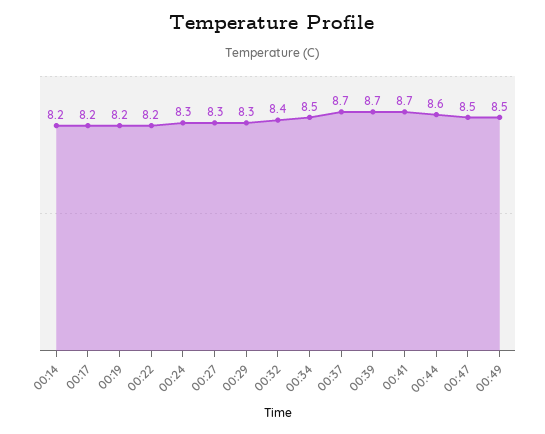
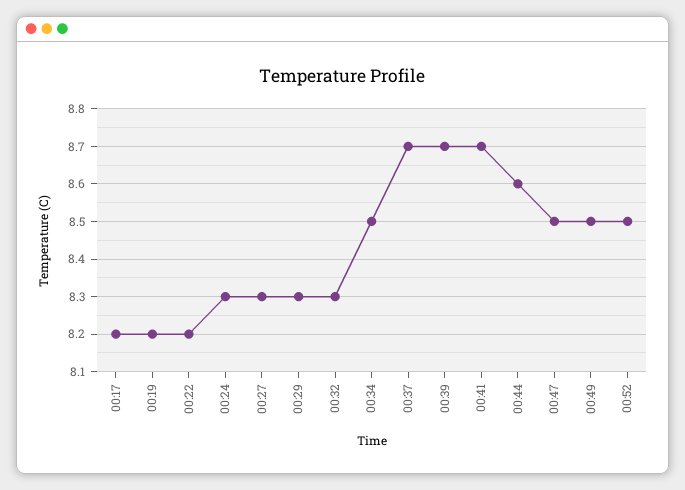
00:14: 8.2 -> none
00:32: 8.4 -> 8.3
00:52: none -> 8.5

